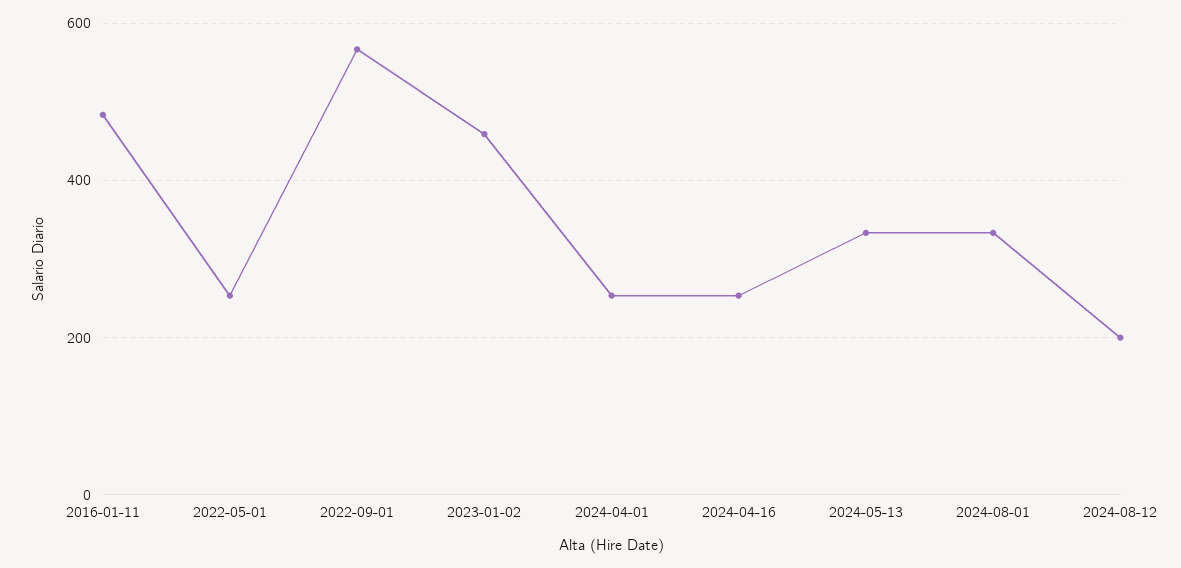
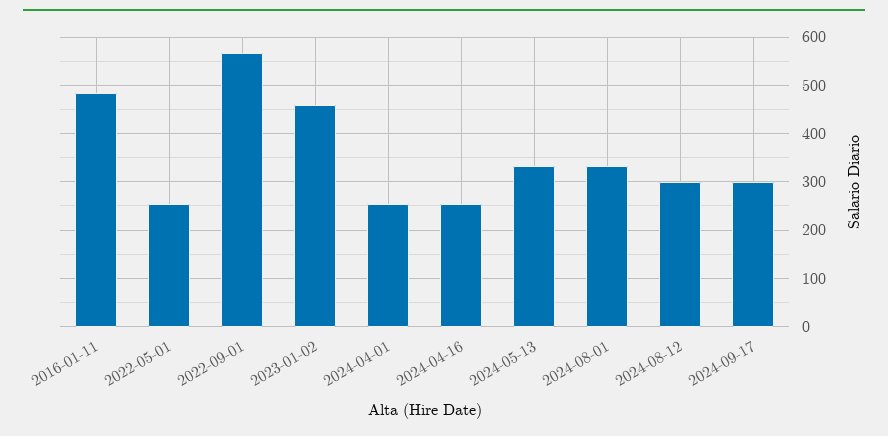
2024-08-12: 200 -> 300
2024-09-17: none -> 300

